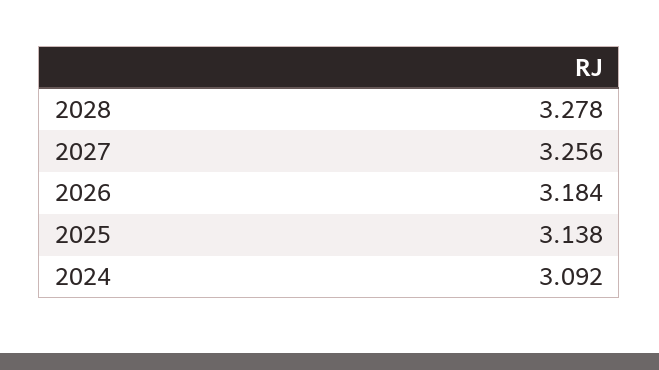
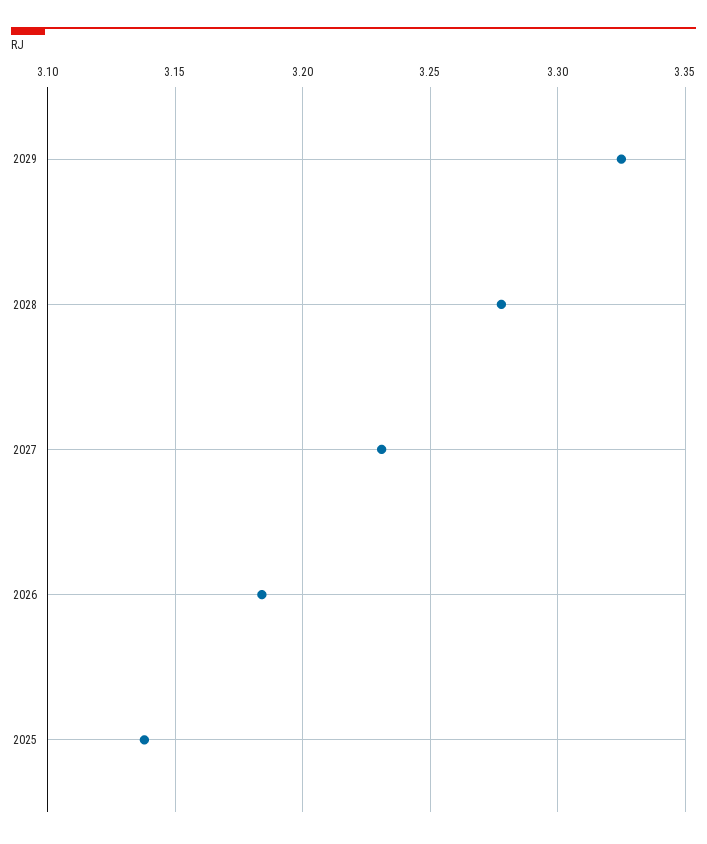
2027: 3.256 -> 3.23
2024: 3.092 -> none
2029: none -> 3.325

